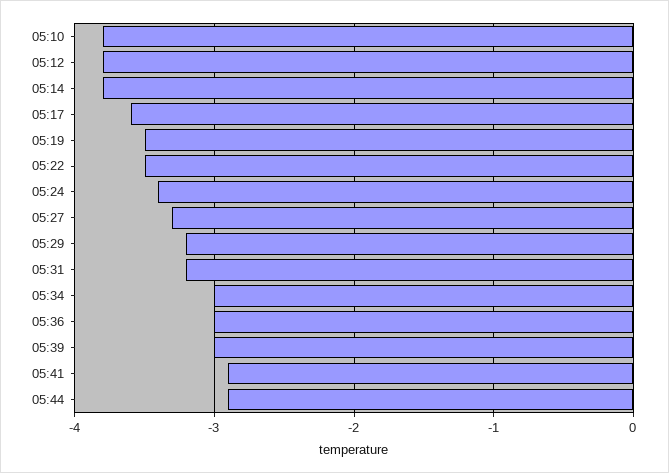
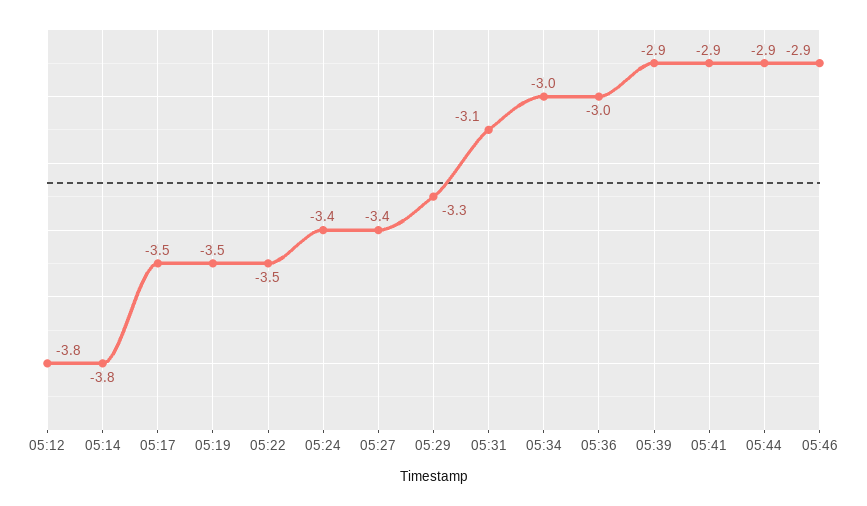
05:10: -3.8 -> none
05:17: -3.6 -> -3.5
05:27: -3.3 -> -3.4
05:29: -3.2 -> -3.3
05:31: -3.2 -> -3.1
05:39: -3 -> -2.9
05:46: none -> -2.9

